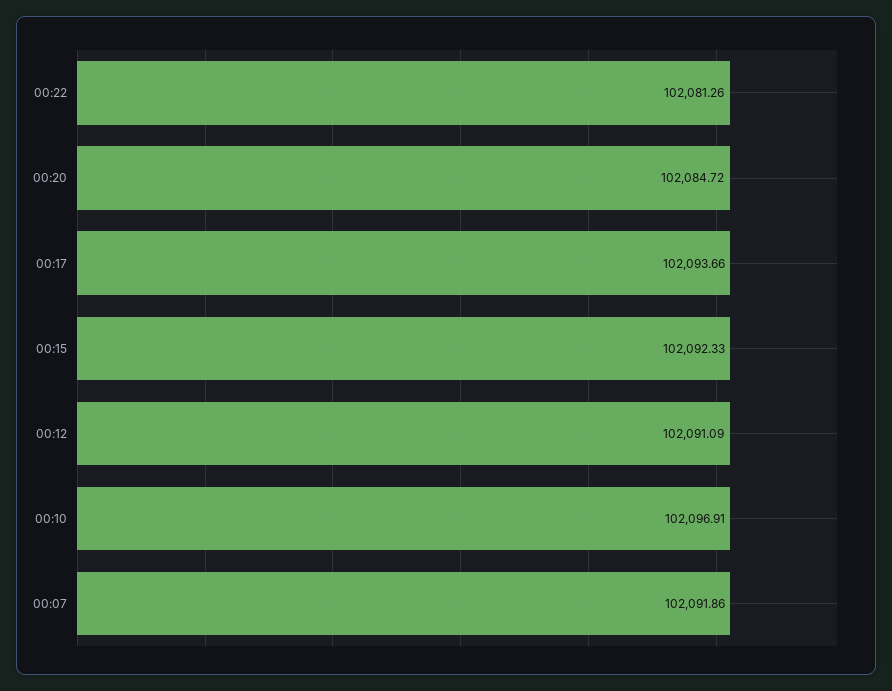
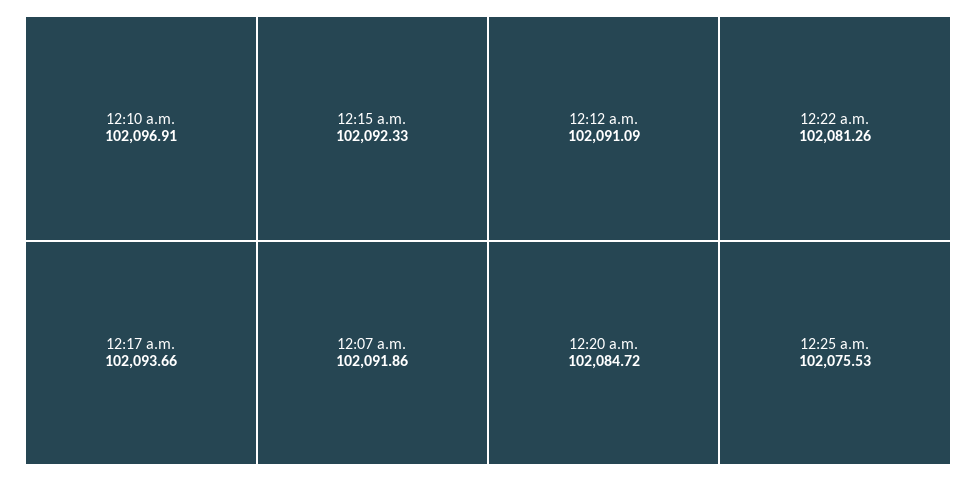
12:25 a.m.: none -> 102075.53

